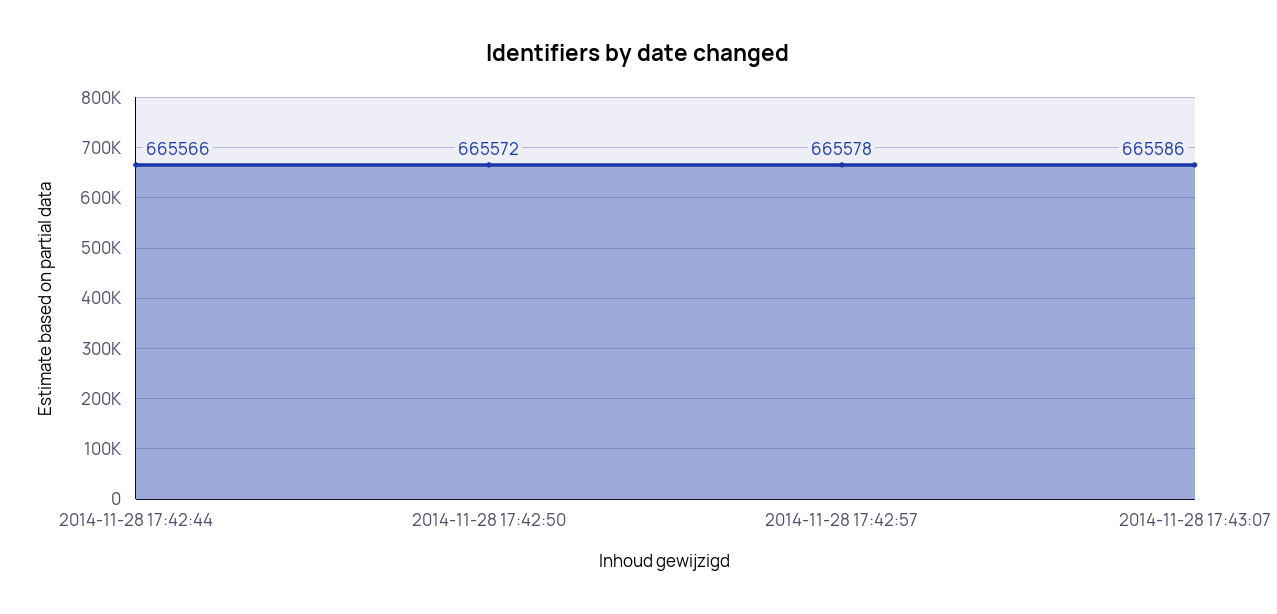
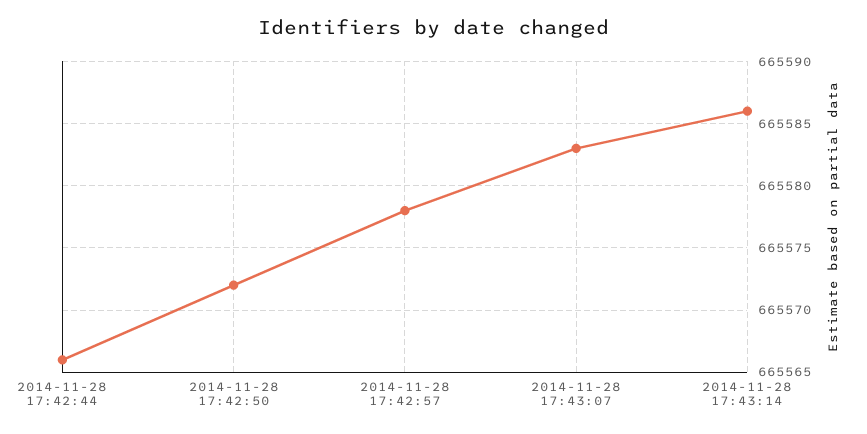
2014-11-28 17:43:07: 665586 -> 665583
2014-11-28 17:43:14: none -> 665586

